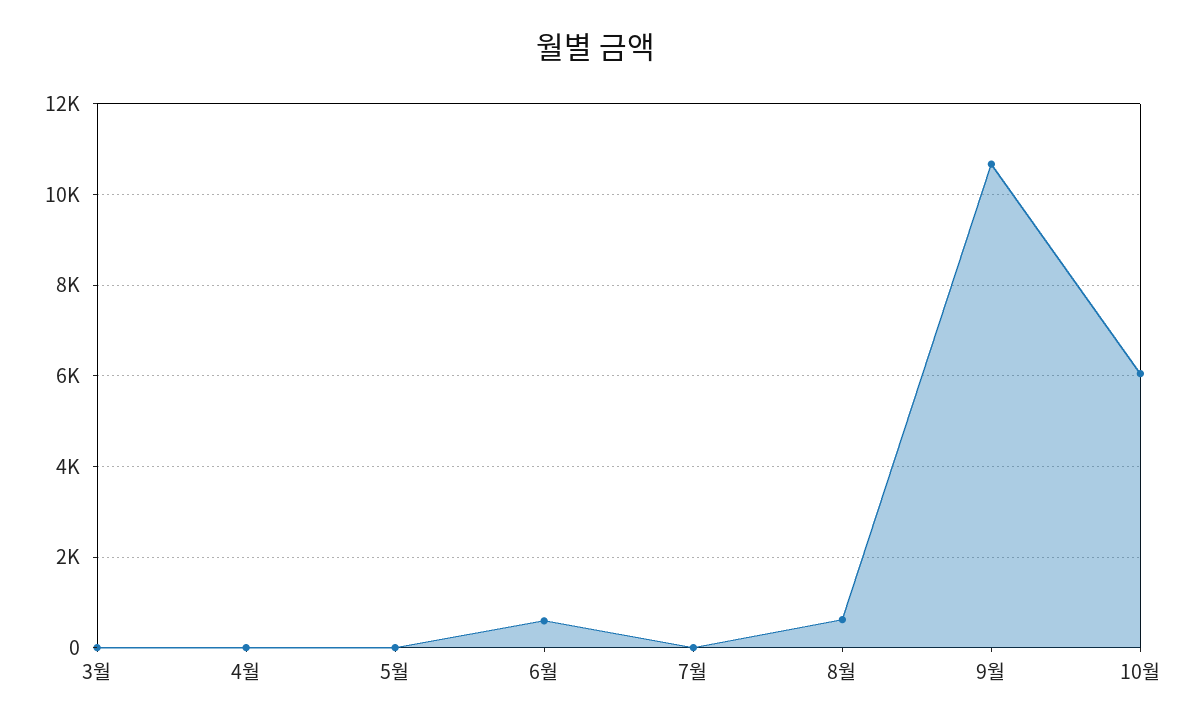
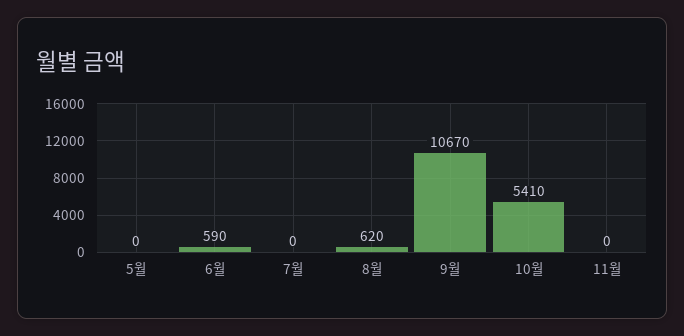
3월: 0 -> none
4월: 0 -> none
10월: 6000 -> 5410
11월: none -> 0

